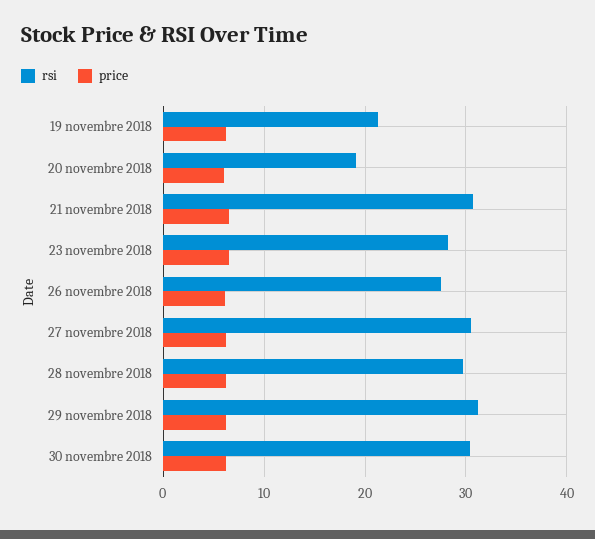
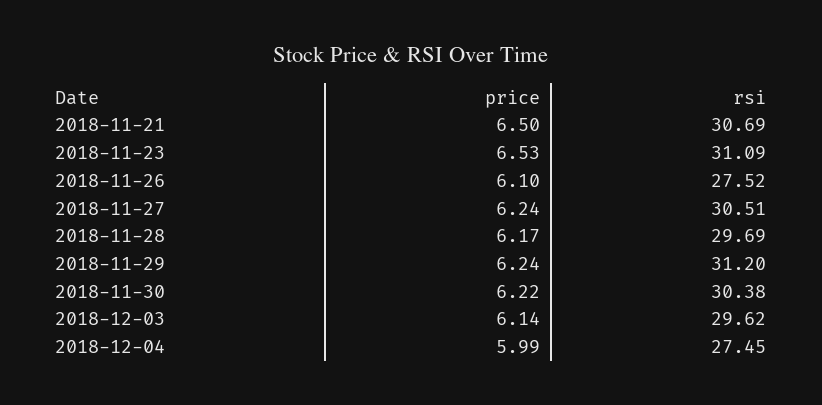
rsi, 19 novembre 2018: 21 -> none
price, 19 novembre 2018: 6 -> none
rsi, 20 novembre 2018: 19 -> none
price, 20 novembre 2018: 6 -> none
rsi, 23 novembre 2018: 28 -> 31.09
price, 2018-12-03: none -> 6.14
rsi, 2018-12-03: none -> 29.62
price, 2018-12-04: none -> 5.99
rsi, 2018-12-04: none -> 27.45

